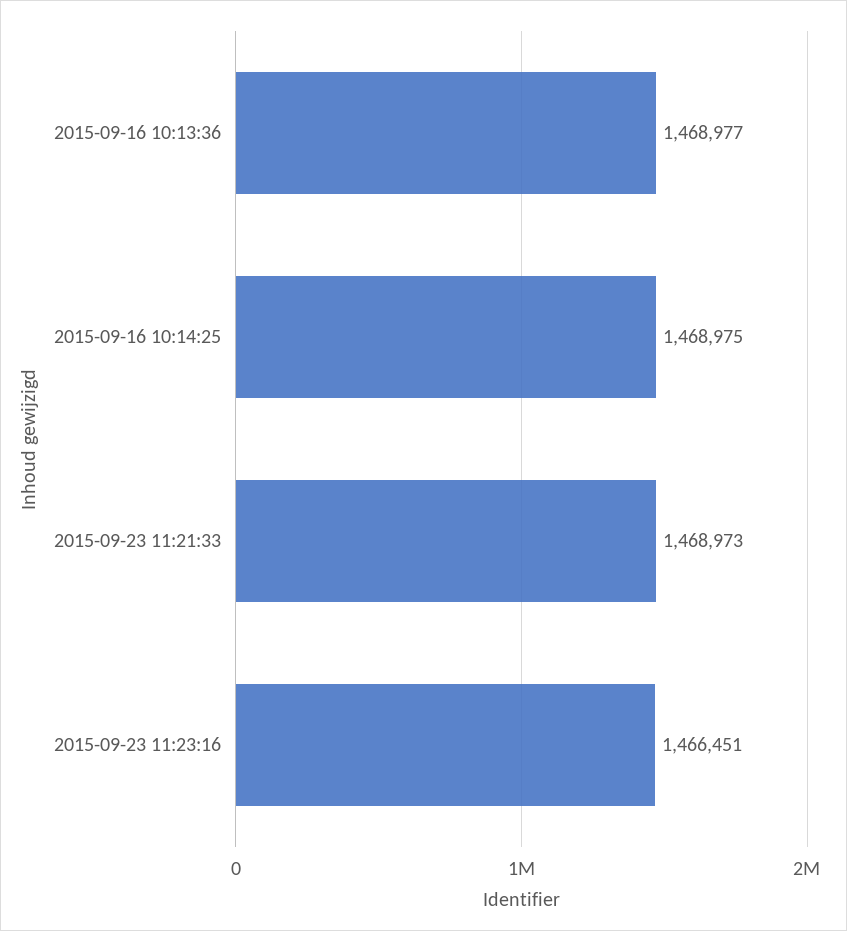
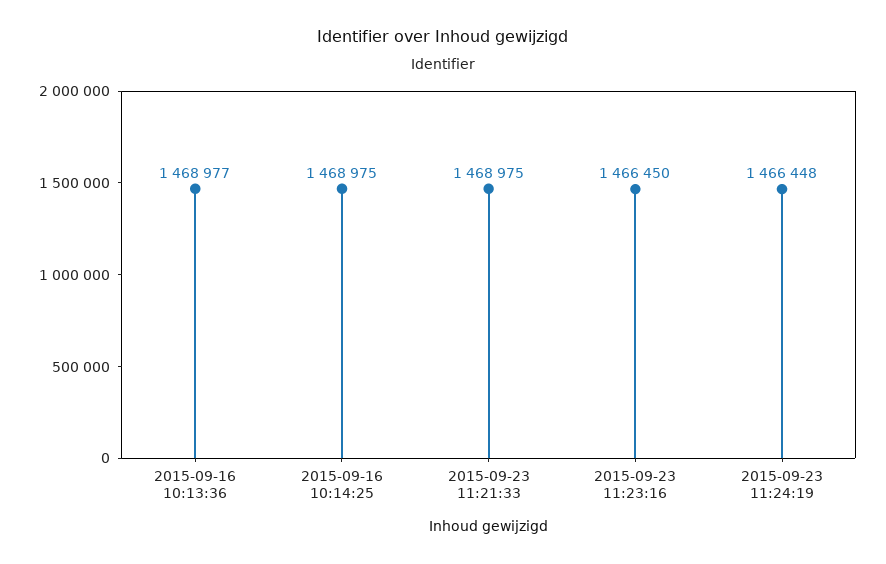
2015-09-23 11:21:33: 1468973 -> 1468975
2015-09-23 11:23:16: 1466451 -> 1466450
2015-09-23 11:24:19: none -> 1466448

